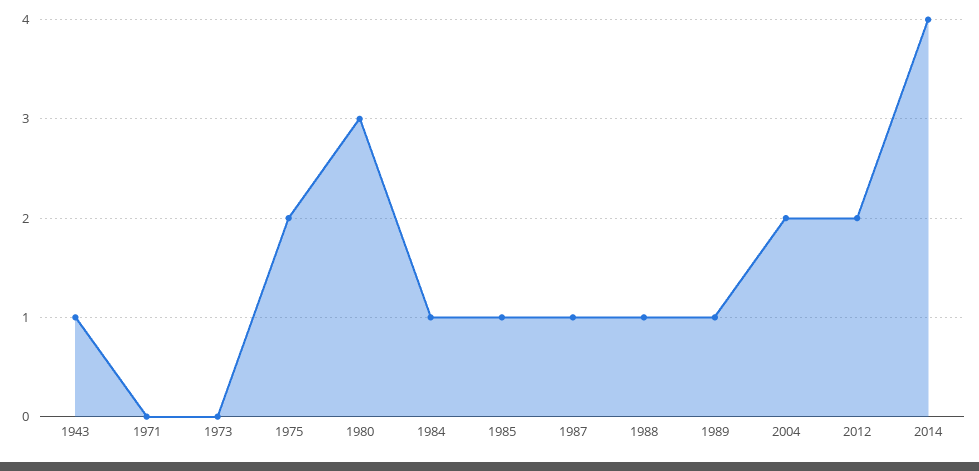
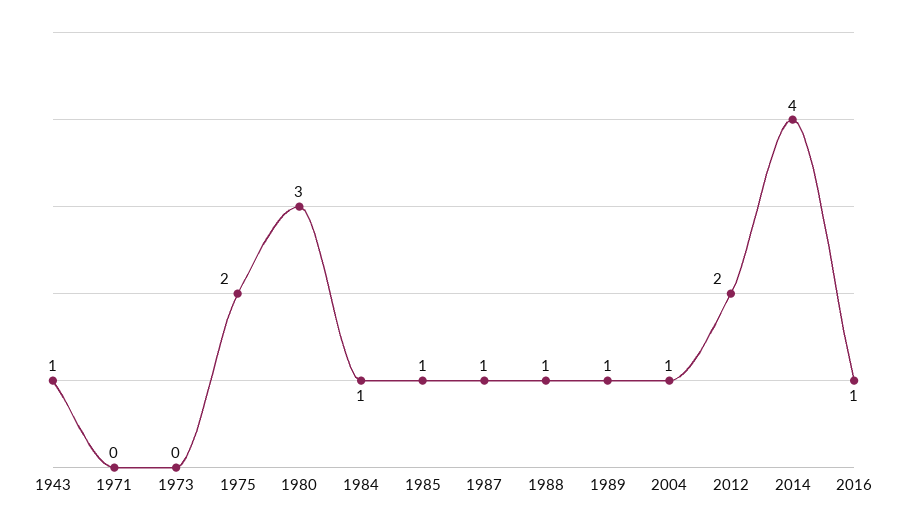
2004: 2 -> 1
2016: none -> 1

